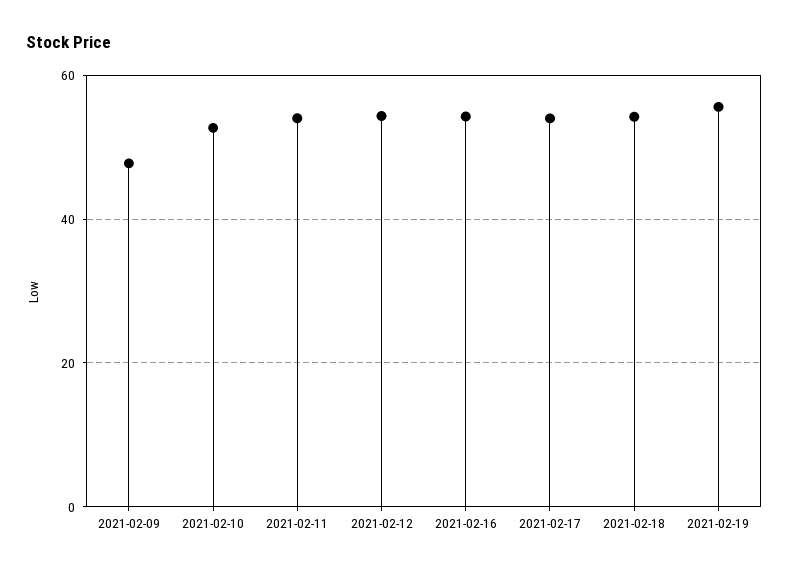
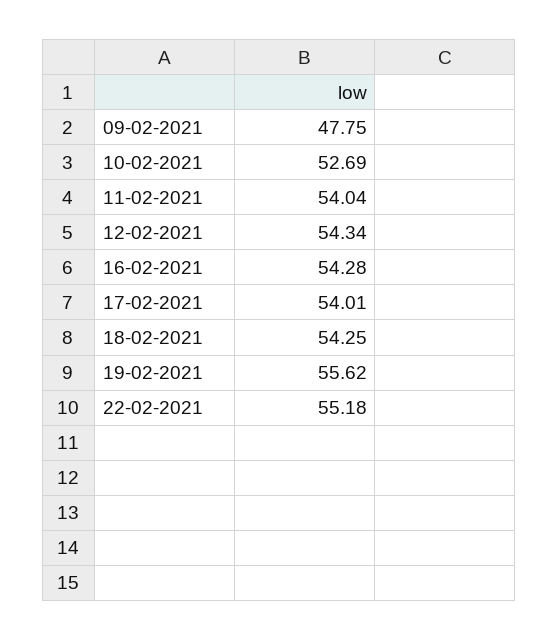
22-02-2021: none -> 55.18

